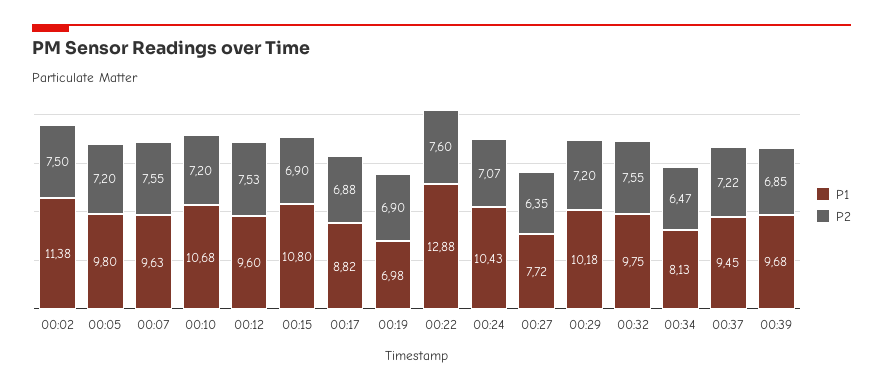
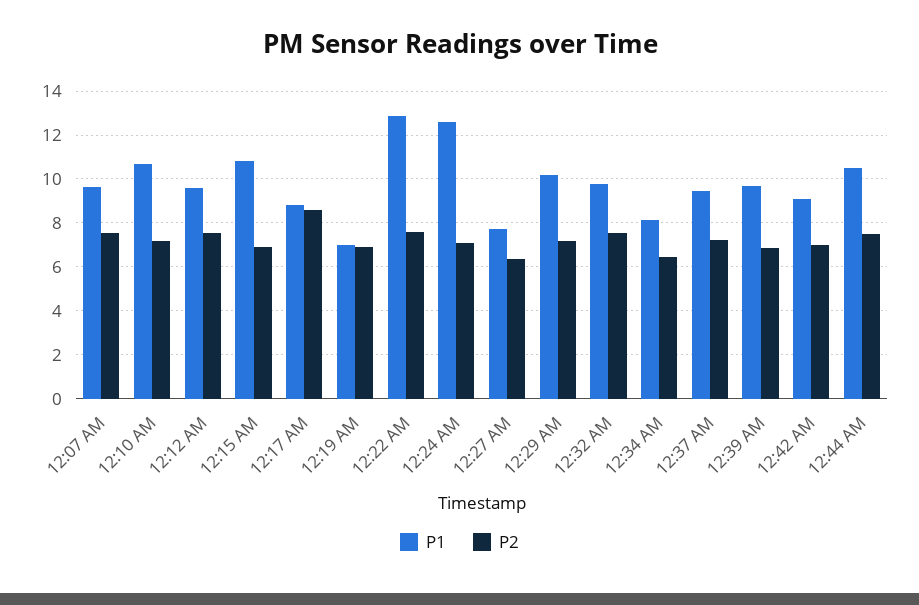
P1, 00:02: 11.38 -> none
P2, 00:02: 7.5 -> none
P1, 00:05: 9.8 -> none
P2, 00:05: 7.2 -> none
P2, 00:17: 6.88 -> 8.5
P1, 00:24: 10.43 -> 12.5
P1, 12:42 AM: none -> 9
P2, 12:42 AM: none -> 7
P1, 12:44 AM: none -> 10.5
P2, 12:44 AM: none -> 7.5

